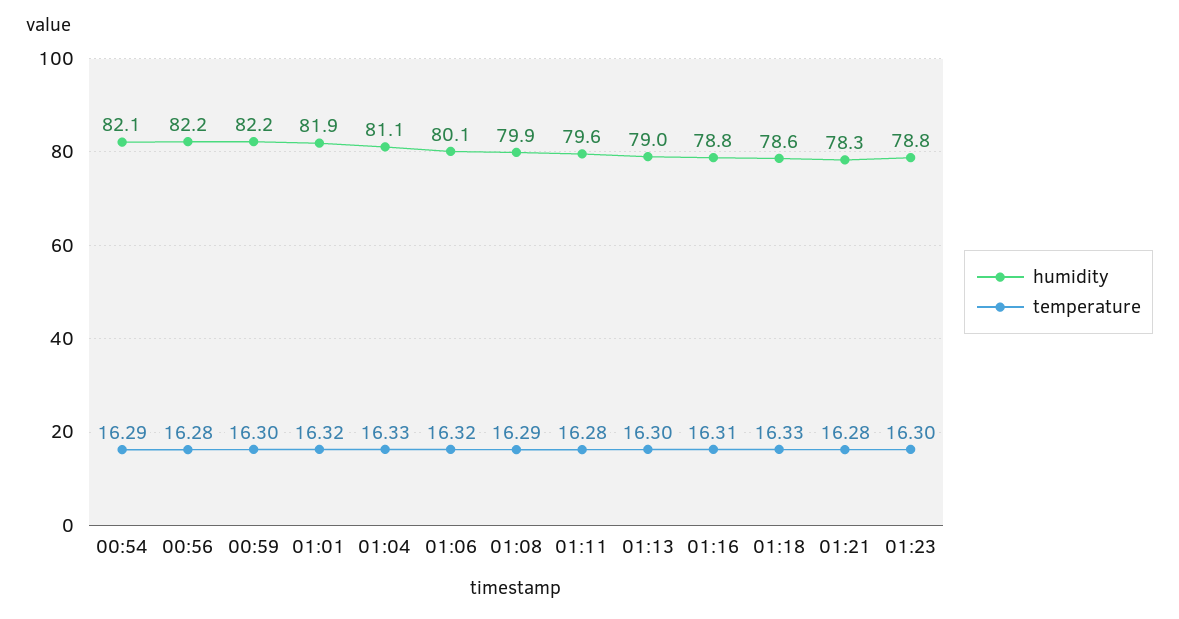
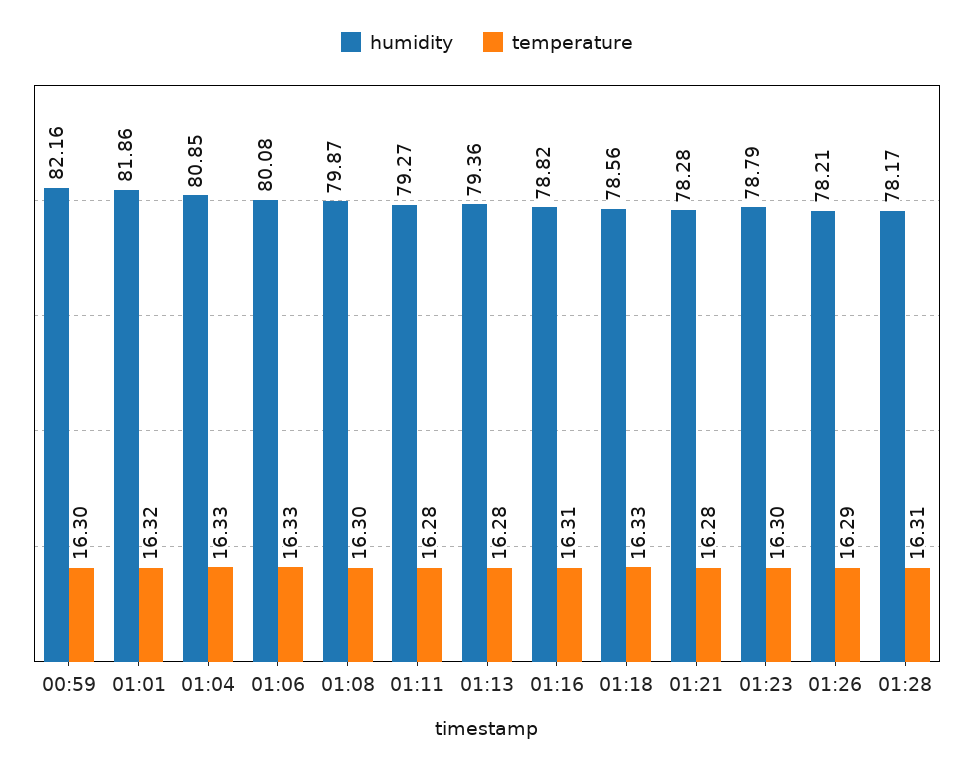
humidity, 00:54: 82.1 -> none
temperature, 00:54: 16.29 -> none
humidity, 00:56: 82.2 -> none
temperature, 00:56: 16.28 -> none
humidity, 01:04: 81.1 -> 80.85
temperature, 01:06: 16.32 -> 16.33
temperature, 01:08: 16.29 -> 16.3
humidity, 01:11: 79.6 -> 79.27
humidity, 01:13: 79 -> 79.36
temperature, 01:13: 16.3 -> 16.28
humidity, 01:26: none -> 78.21
temperature, 01:26: none -> 16.29
humidity, 01:28: none -> 78.17
temperature, 01:28: none -> 16.31

